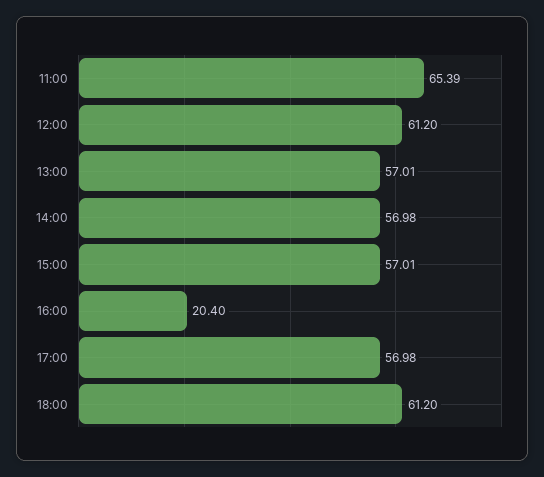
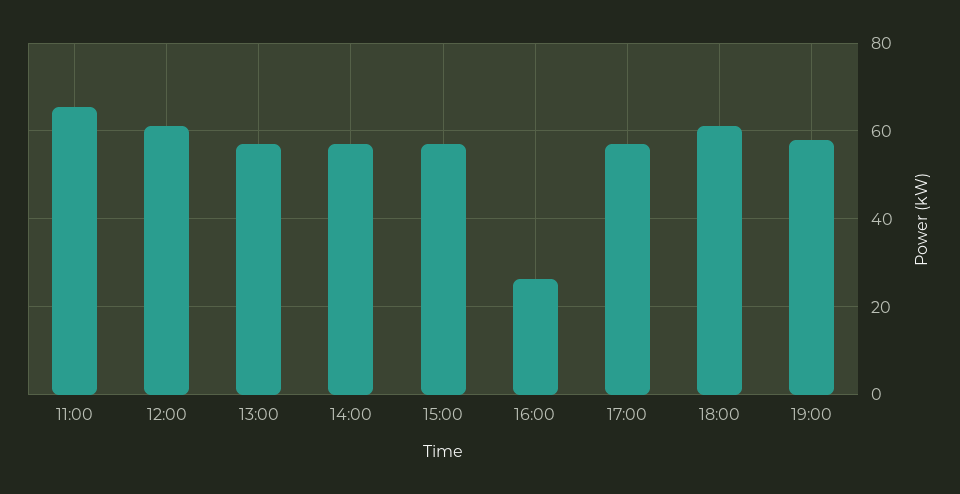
16:00: 20.4 -> 26
19:00: none -> 58

